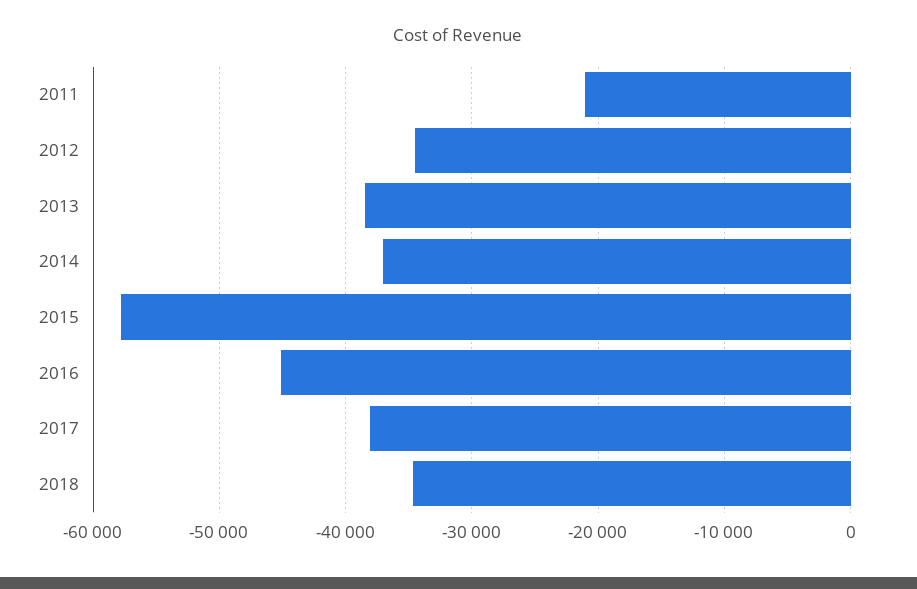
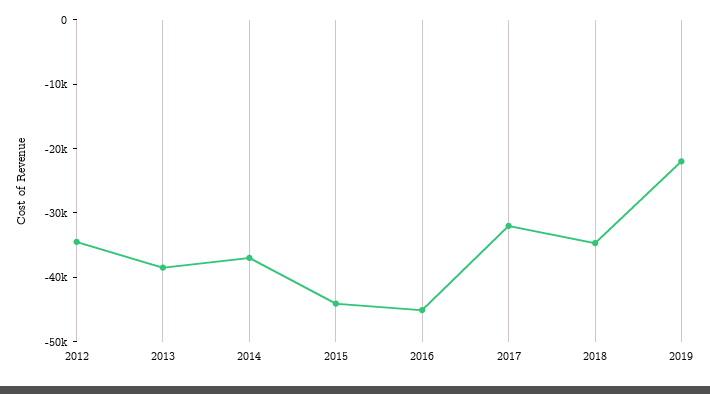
2011: -21000 -> none
2015: -58000 -> -44000
2017: -38000 -> -32000
2019: none -> -22000

